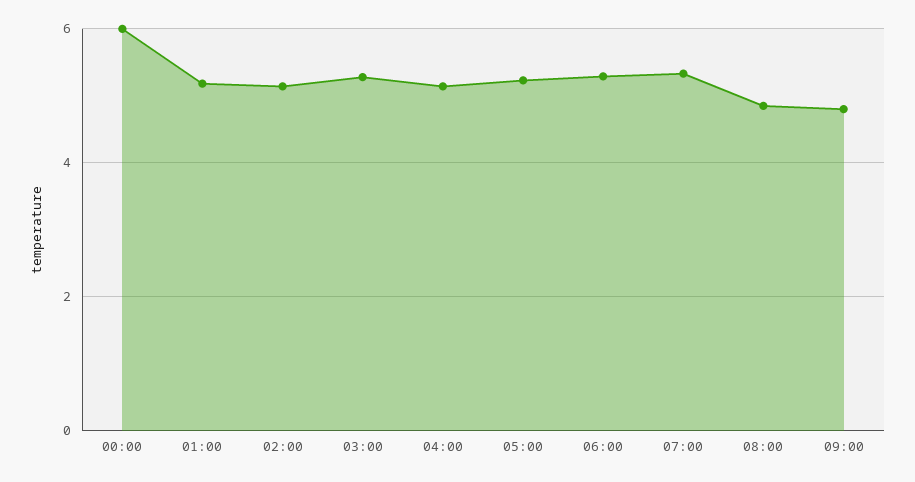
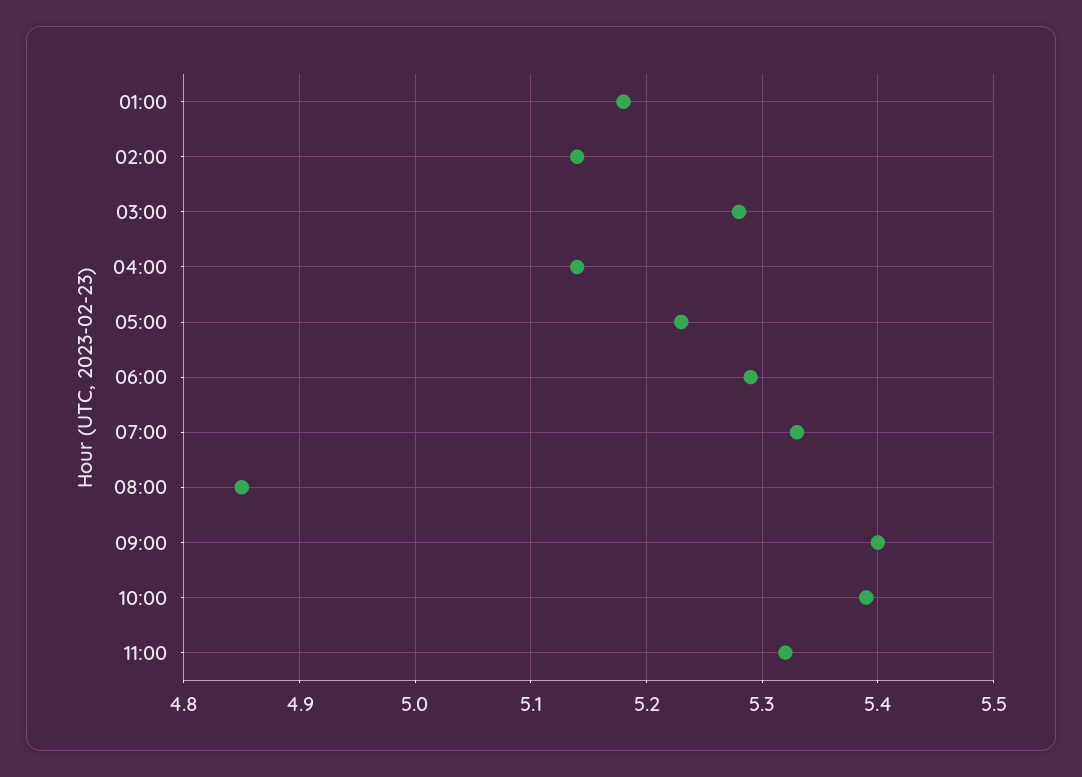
00:00: 6 -> none
09:00: 4.8 -> 5.4
10:00: none -> 5.39
11:00: none -> 5.32

